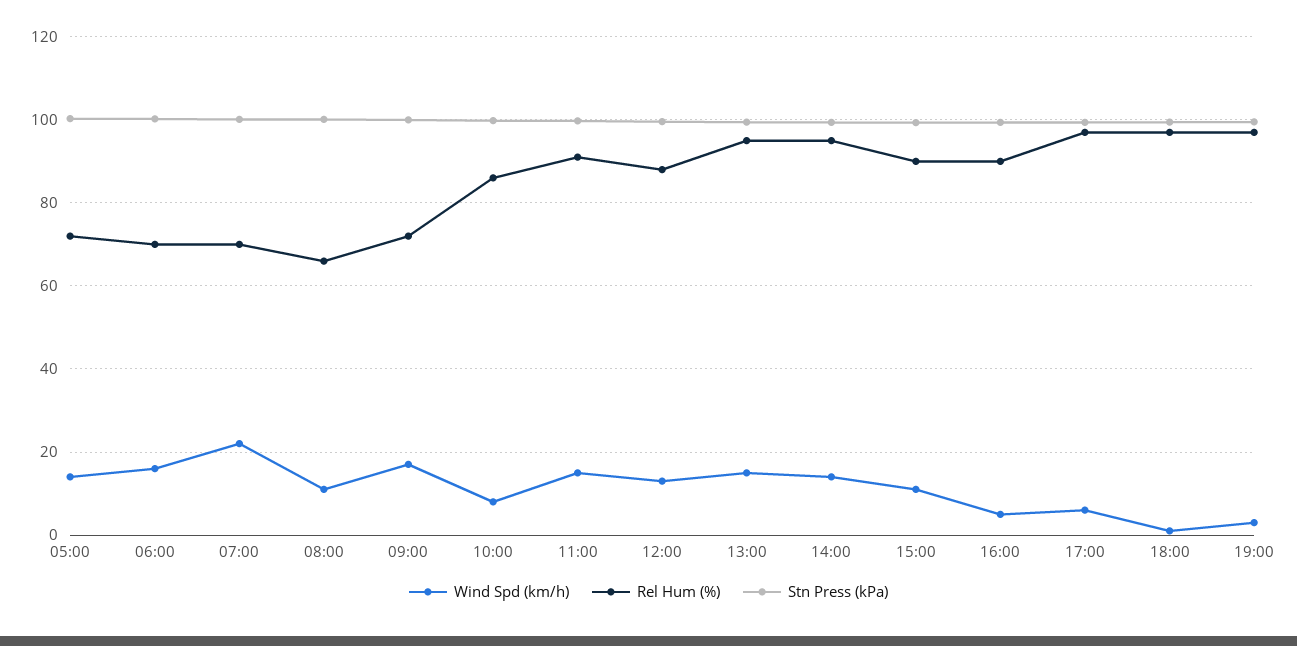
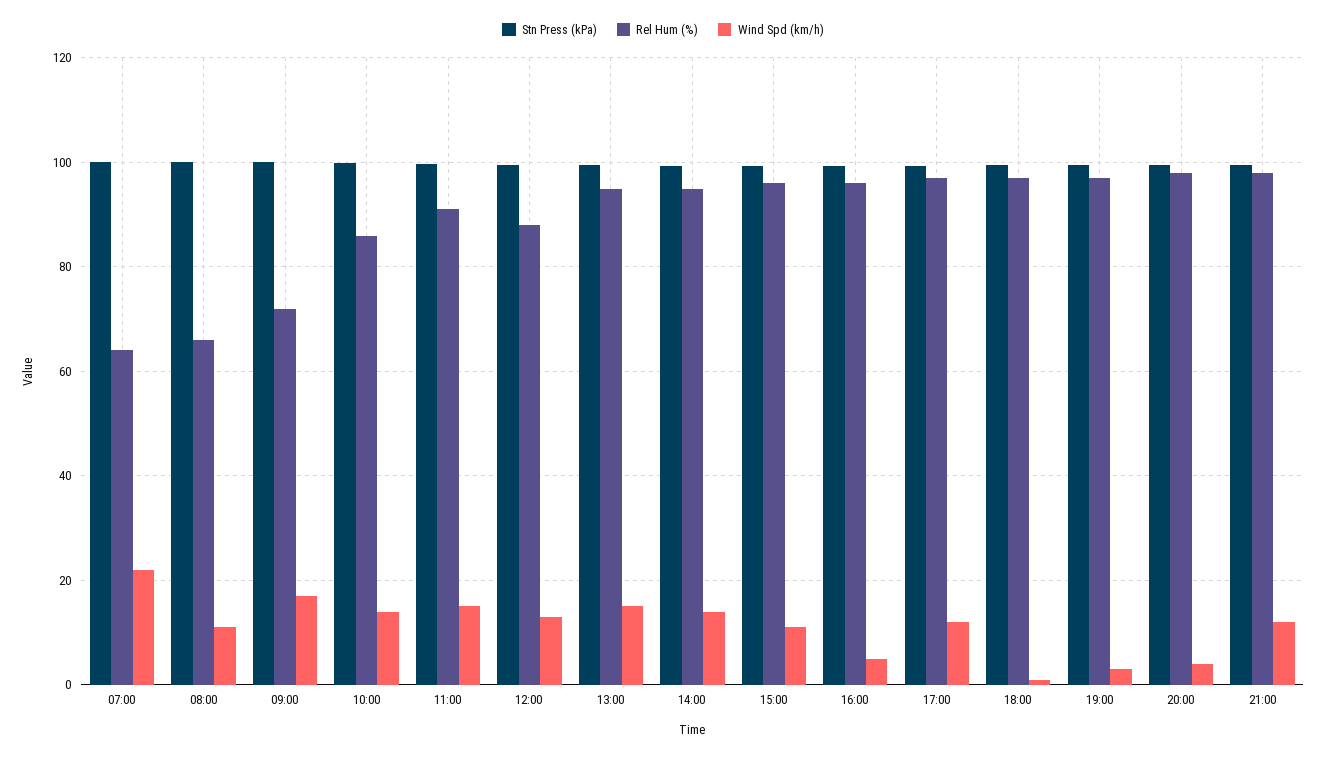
Wind Spd (km/h), 05:00: 14 -> none
Rel Hum (%), 05:00: 72 -> none
Stn Press (kPa), 05:00: 100 -> none
Wind Spd (km/h), 06:00: 16 -> none
Rel Hum (%), 06:00: 70 -> none
Stn Press (kPa), 06:00: 100 -> none
Rel Hum (%), 07:00: 70 -> 64
Wind Spd (km/h), 10:00: 8 -> 14
Rel Hum (%), 15:00: 90 -> 96
Rel Hum (%), 16:00: 90 -> 96
Wind Spd (km/h), 17:00: 6 -> 12
Stn Press (kPa), 20:00: none -> 100
Rel Hum (%), 20:00: none -> 98
Wind Spd (km/h), 20:00: none -> 4
Stn Press (kPa), 21:00: none -> 100
Rel Hum (%), 21:00: none -> 98
Wind Spd (km/h), 21:00: none -> 12

